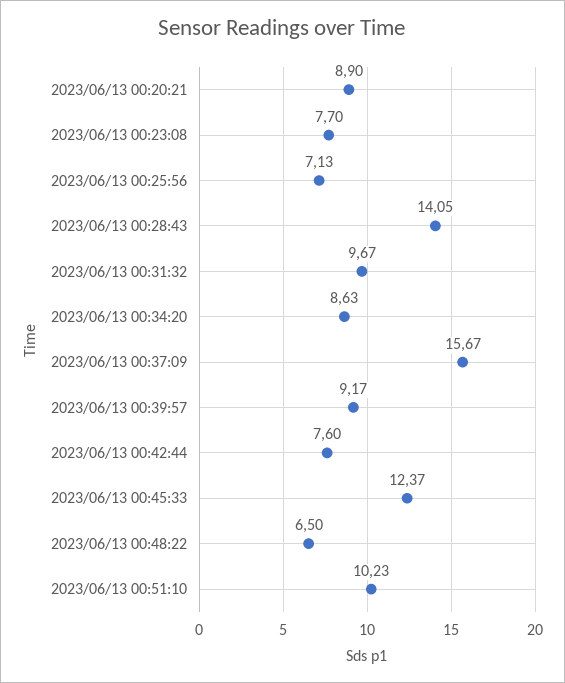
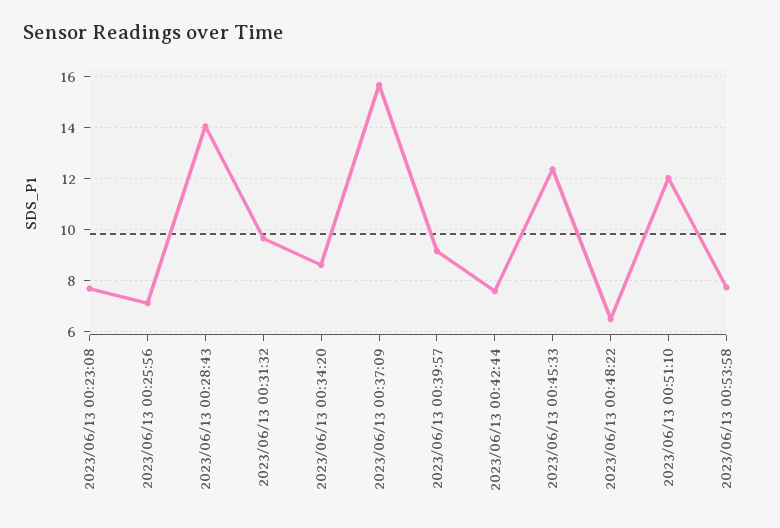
2023/06/13 00:20:21: 8.9 -> none
2023/06/13 00:51:10: 10.23 -> 12
2023/06/13 00:53:58: none -> 7.75

